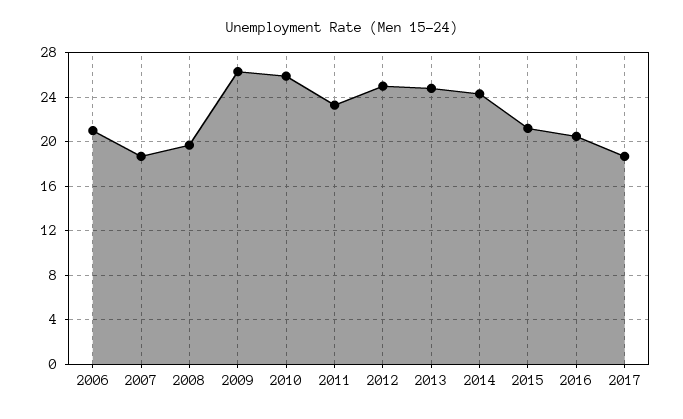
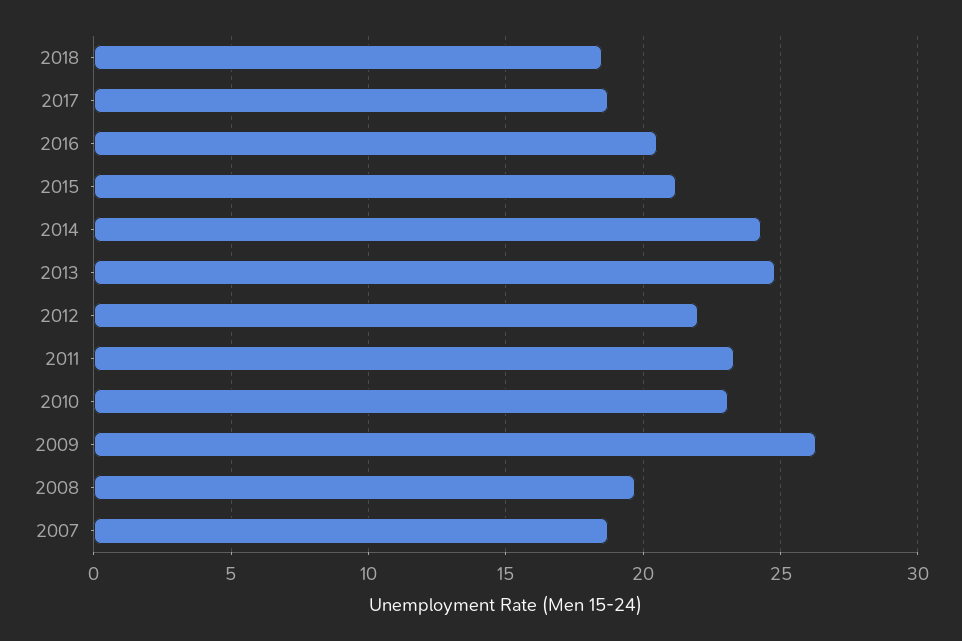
2006: 21 -> none
2010: 26 -> 23
2012: 25 -> 22
2018: none -> 18.5

